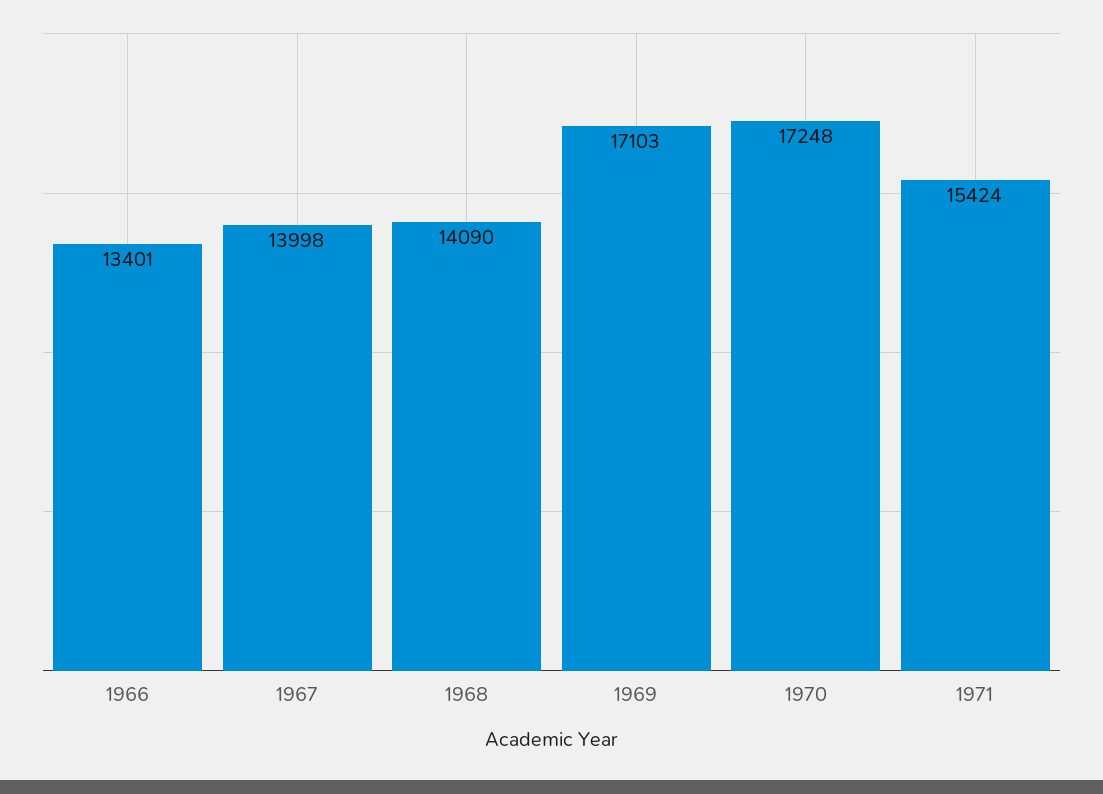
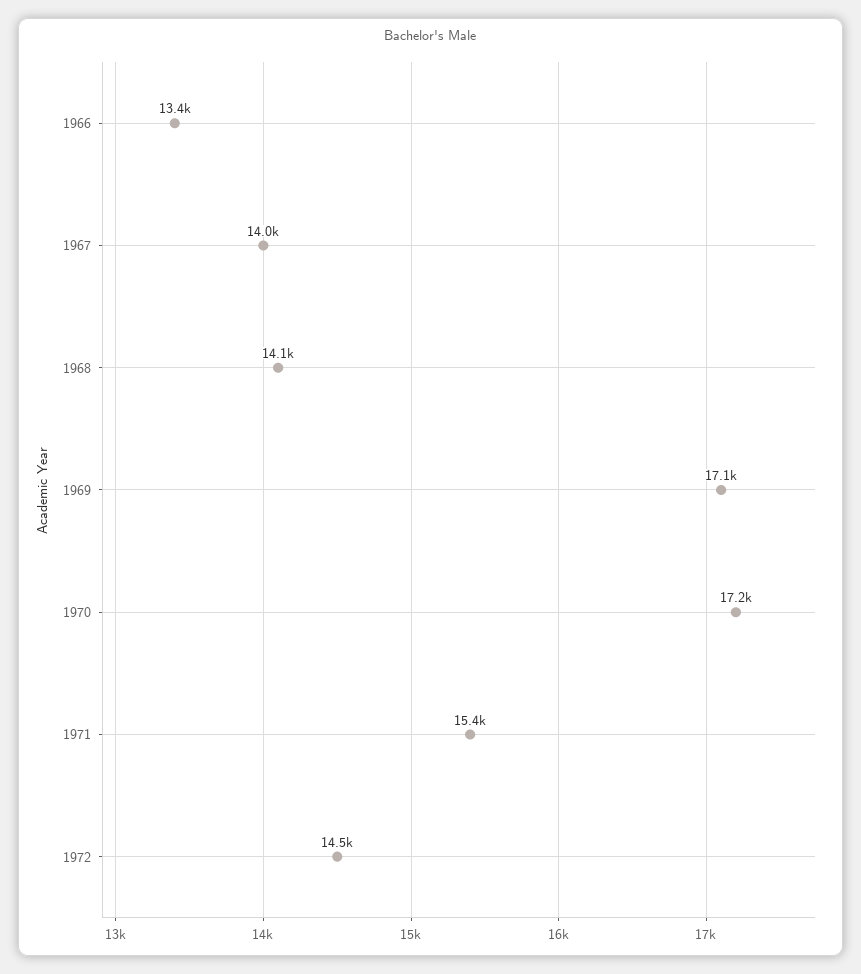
1972: none -> 14500

